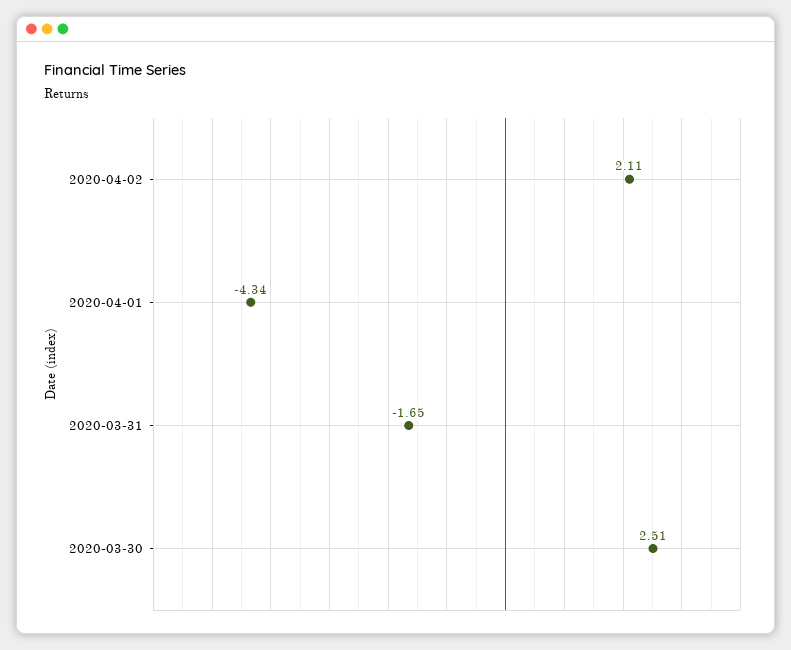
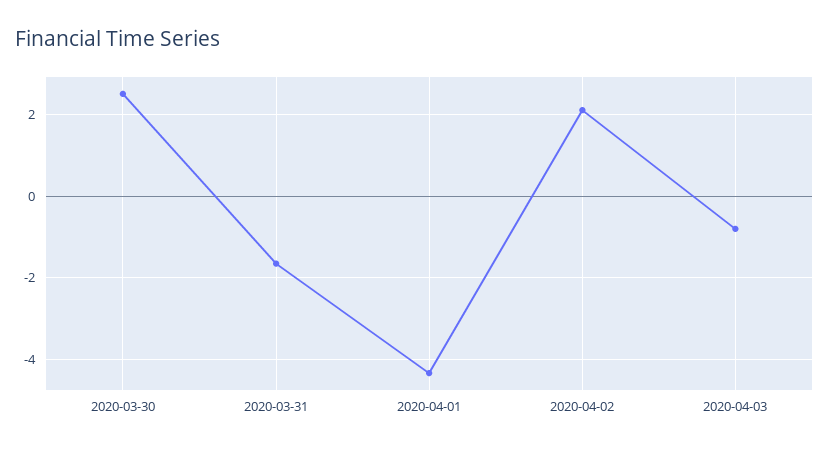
2020-04-03: none -> -0.8

